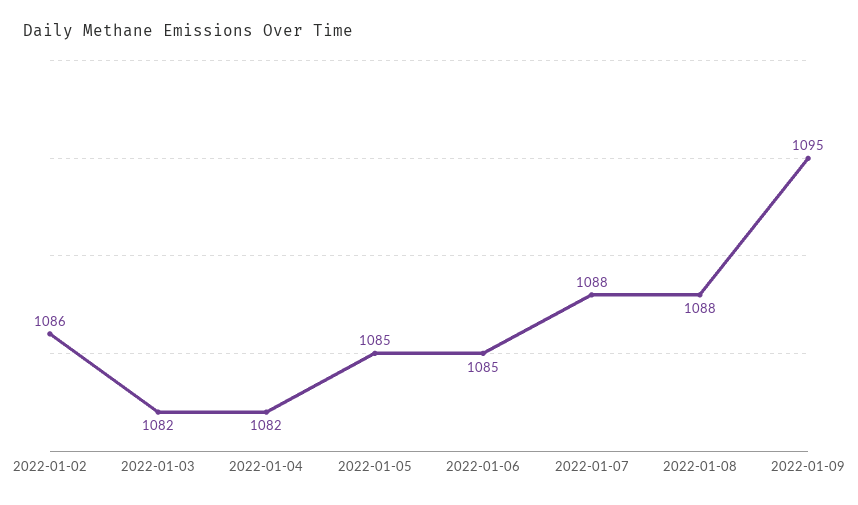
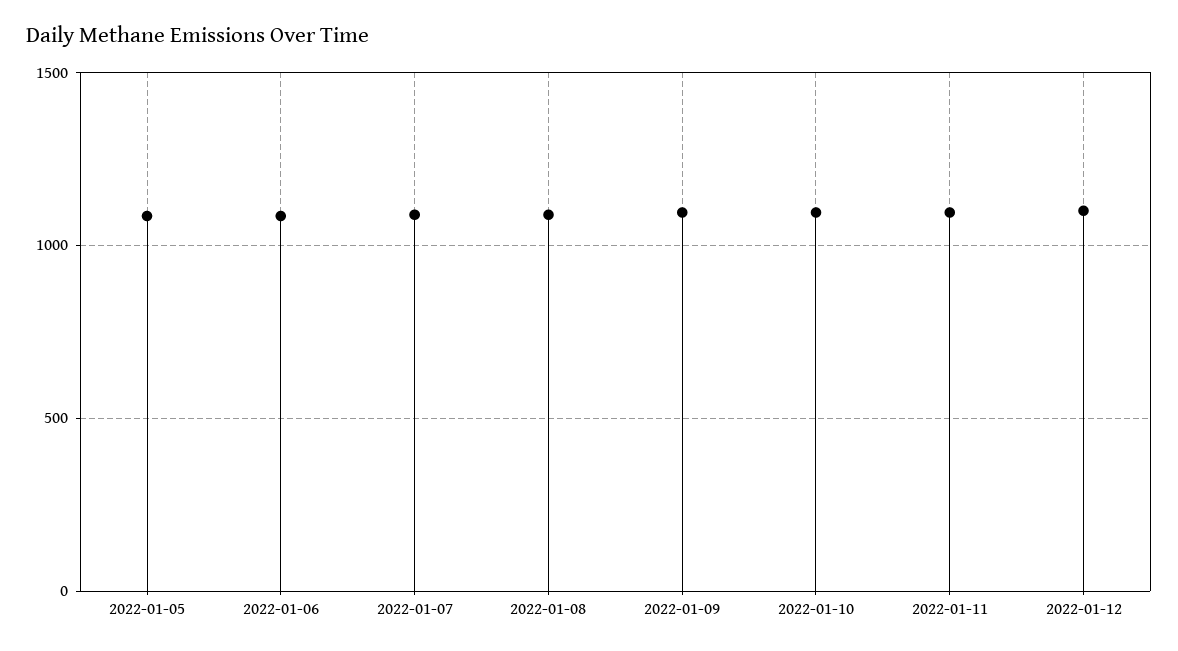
2022-01-02: 1086 -> none
2022-01-03: 1082 -> none
2022-01-04: 1082 -> none
2022-01-10: none -> 1100
2022-01-11: none -> 1100
2022-01-12: none -> 1100

